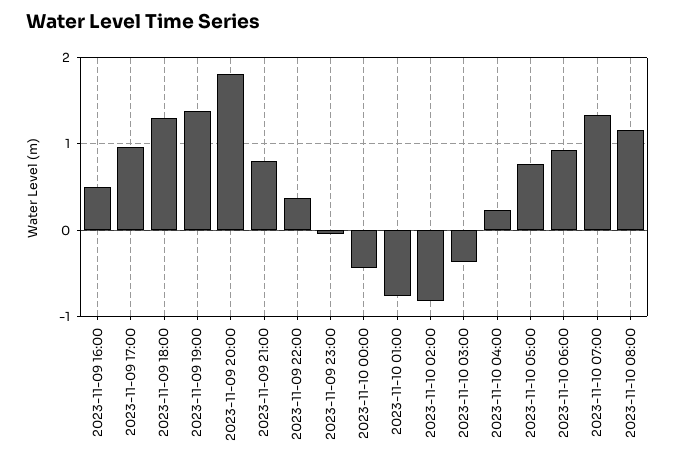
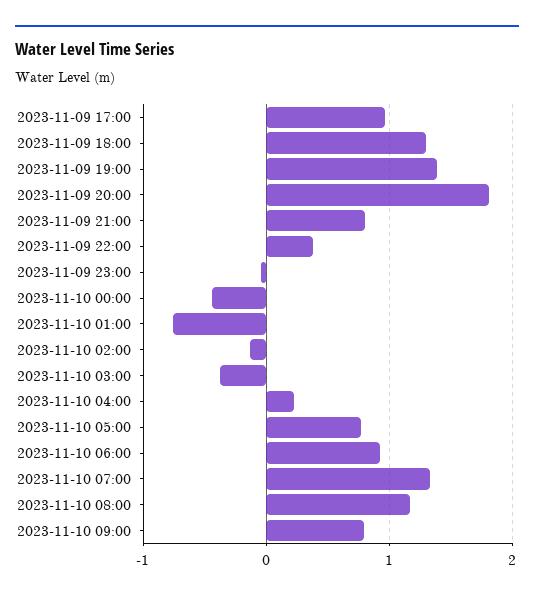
2023-11-09 16:00: 0.5 -> none
2023-11-10 02:00: -0.8 -> -0.1
2023-11-10 09:00: none -> 0.8

